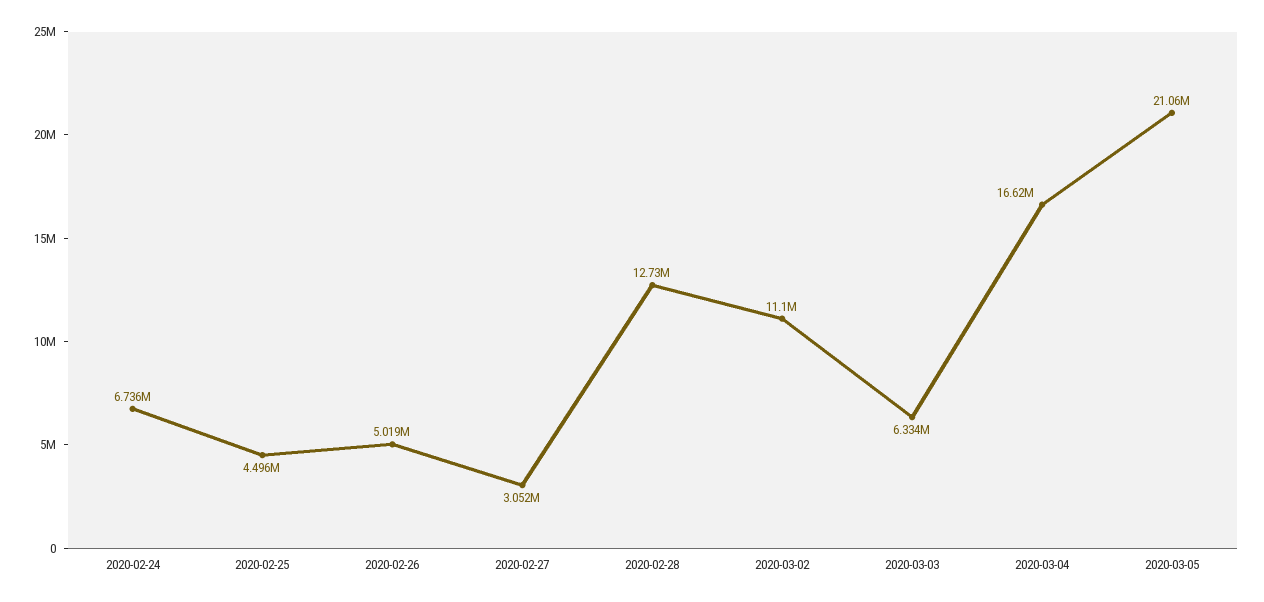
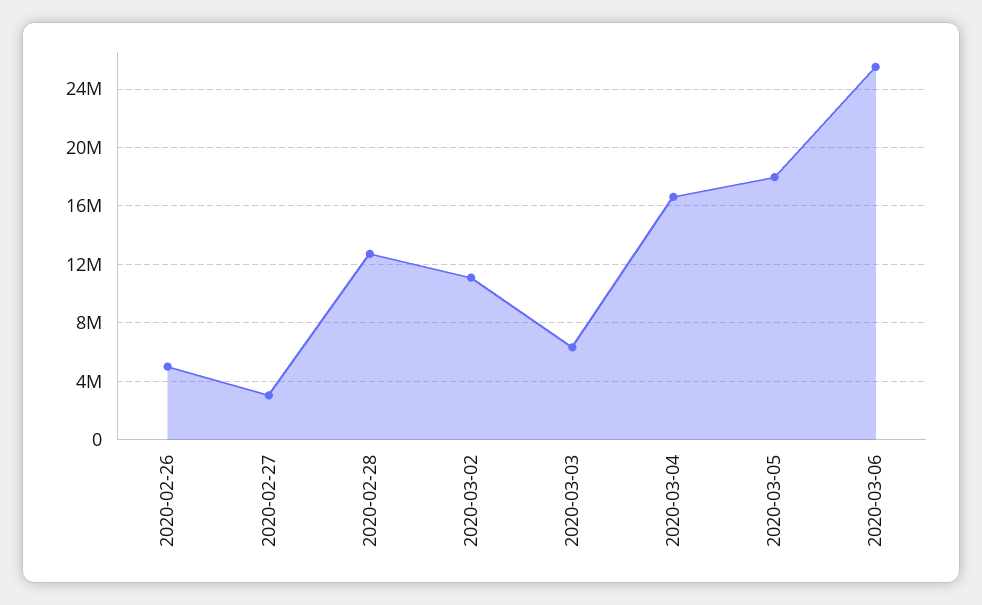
2020-02-24: 6736000 -> none
2020-02-25: 4496000 -> none
2020-03-05: 21060000 -> 18000000
2020-03-06: none -> 25500000

